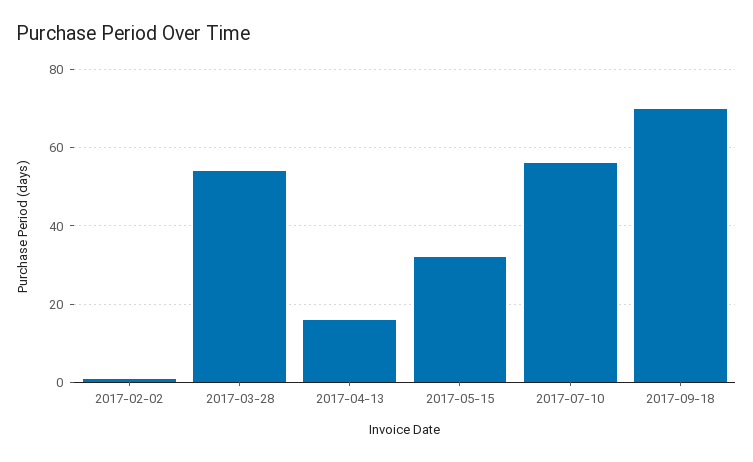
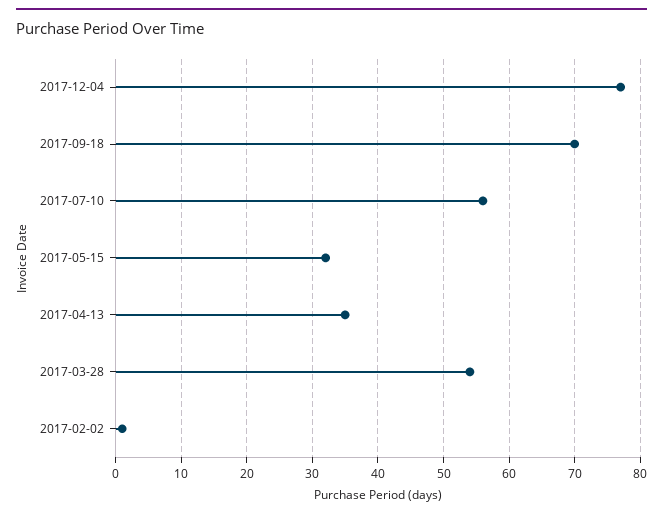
2017-04-13: 15 -> 35
2017-12-04: none -> 77

